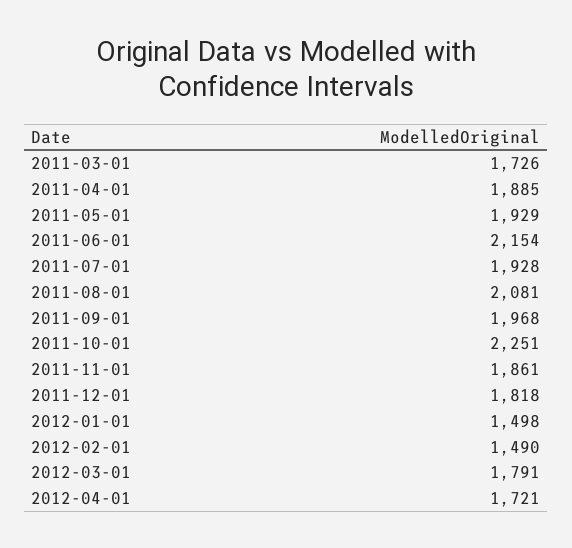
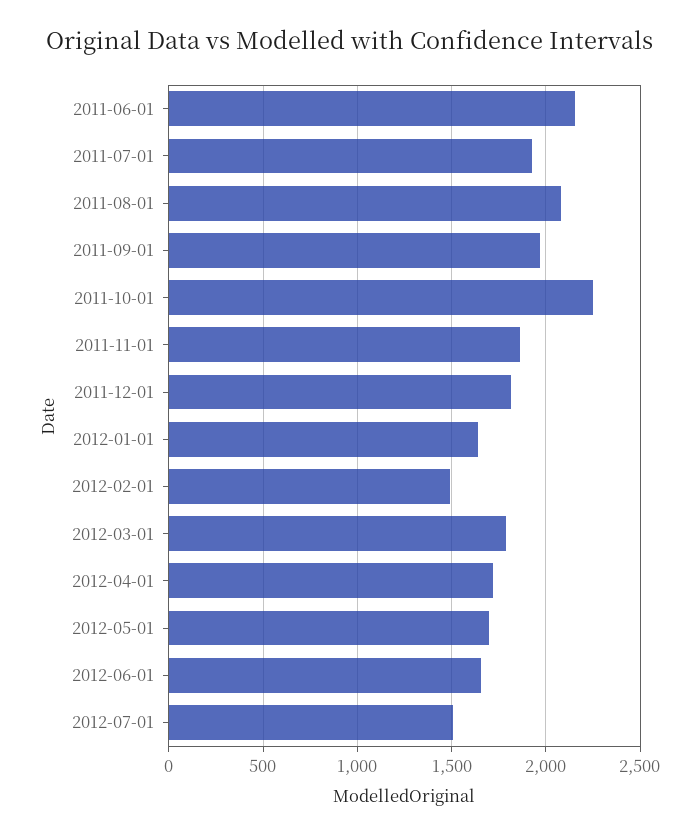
2011-03-01: 1726 -> none
2011-04-01: 1885 -> none
2011-05-01: 1929 -> none
2012-01-01: 1498 -> 1650
2012-05-01: none -> 1700
2012-06-01: none -> 1650
2012-07-01: none -> 1500

